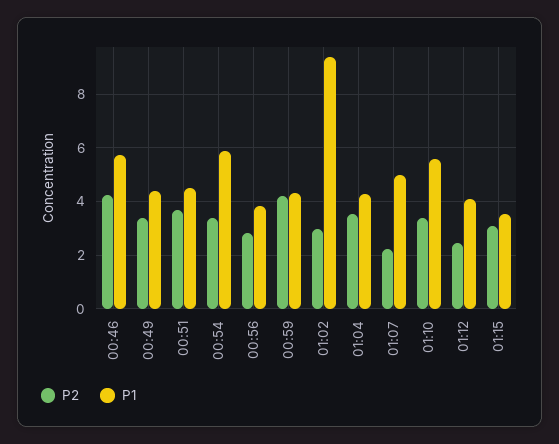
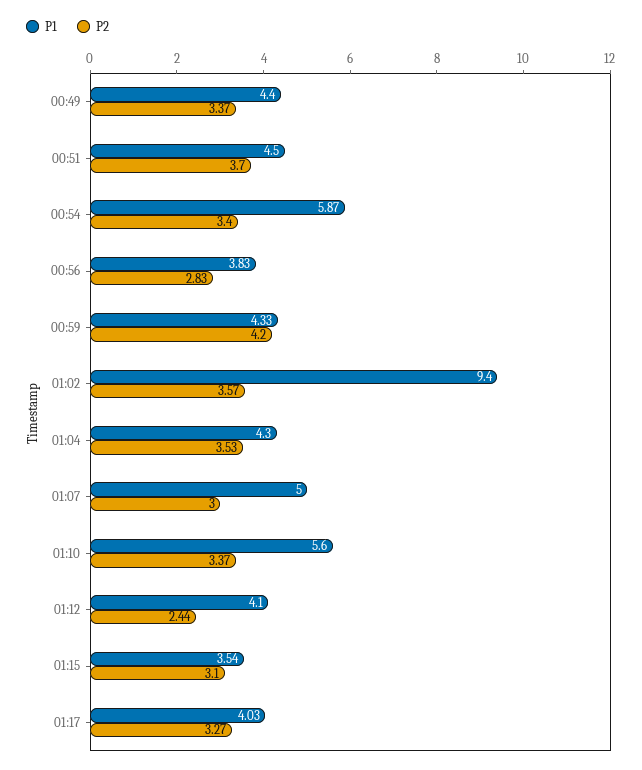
P2, 00:46: 4.25 -> none
P1, 00:46: 5.75 -> none
P2, 01:02: 3 -> 3.57
P2, 01:07: 2.25 -> 3
P1, 01:17: none -> 4.03
P2, 01:17: none -> 3.27

